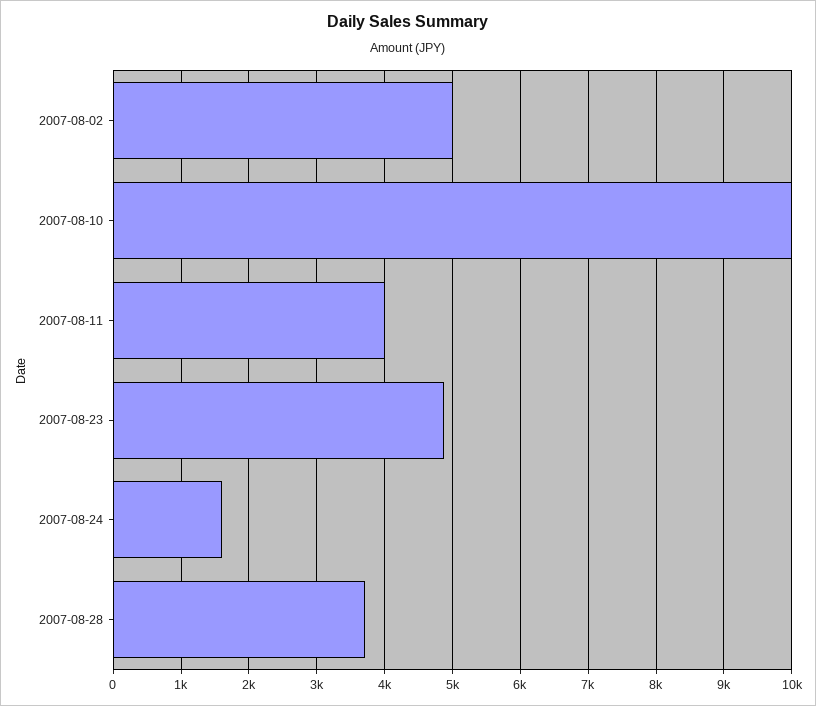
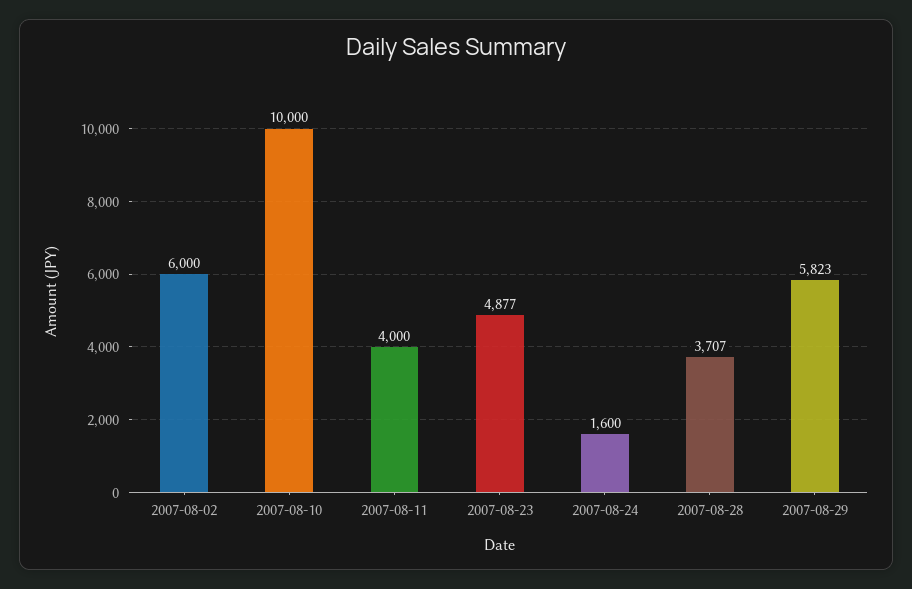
2007-08-02: 5000 -> 6000
2007-08-29: none -> 5823

